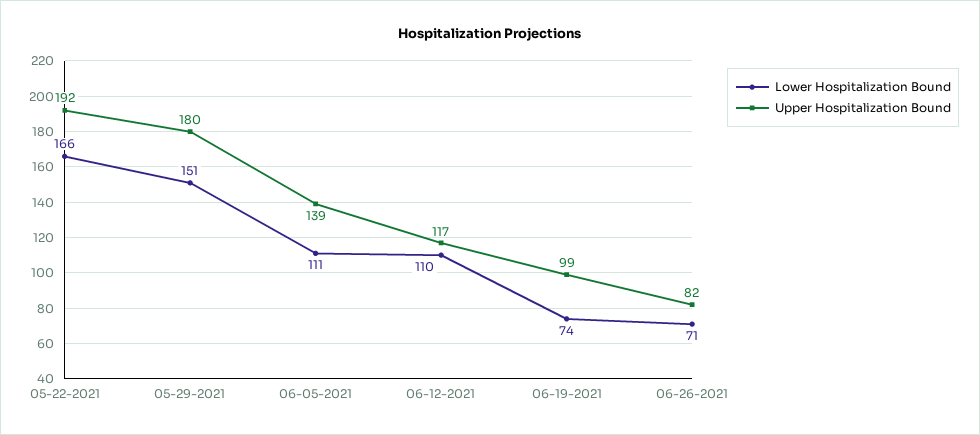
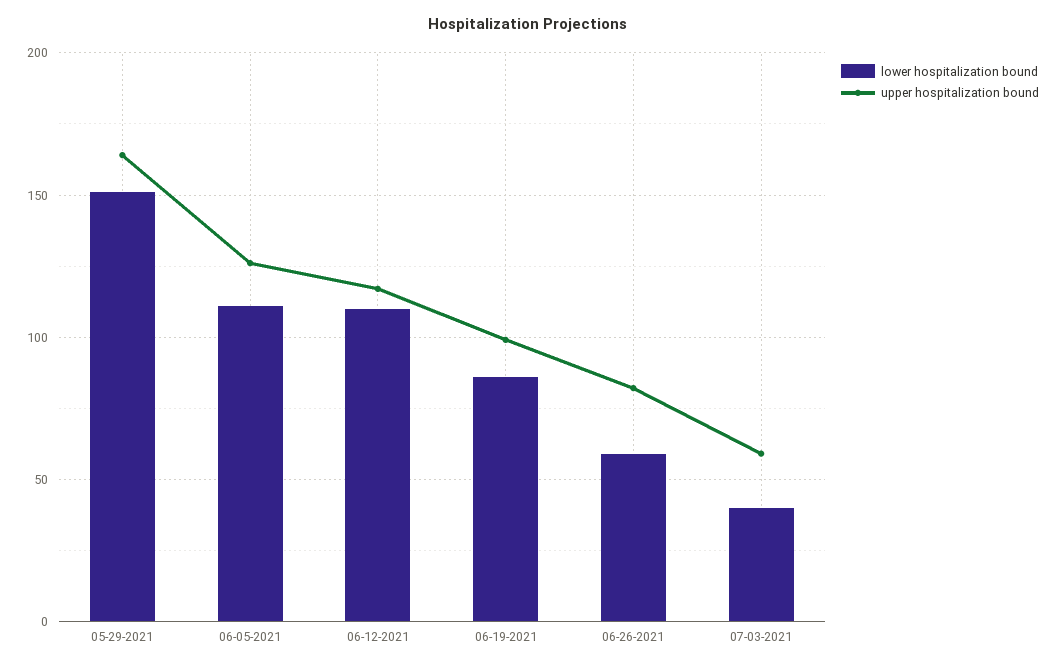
Lower Hospitalization Bound, 05-22-2021: 166 -> none
Upper Hospitalization Bound, 05-22-2021: 192 -> none
Upper Hospitalization Bound, 05-29-2021: 180 -> 165
Upper Hospitalization Bound, 06-05-2021: 139 -> 125
Lower Hospitalization Bound, 06-19-2021: 74 -> 85
Lower Hospitalization Bound, 06-26-2021: 71 -> 60
Lower Hospitalization Bound, 07-03-2021: none -> 40
Upper Hospitalization Bound, 07-03-2021: none -> 60

